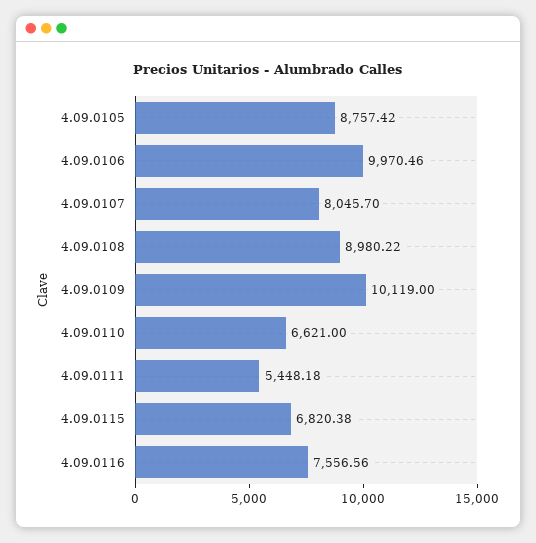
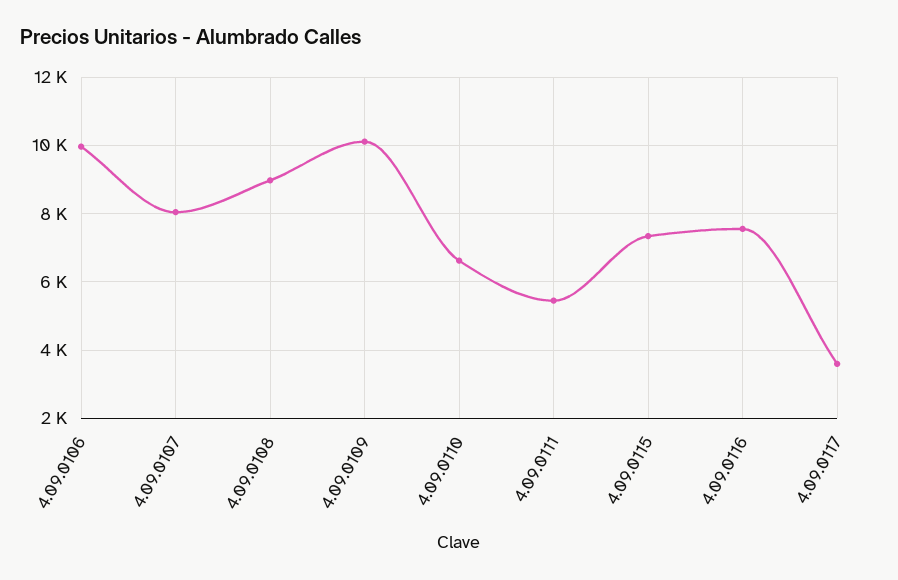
4.09.0105: 8757.42 -> none
4.09.0115: 6820.38 -> 7400
4.09.0117: none -> 3600

